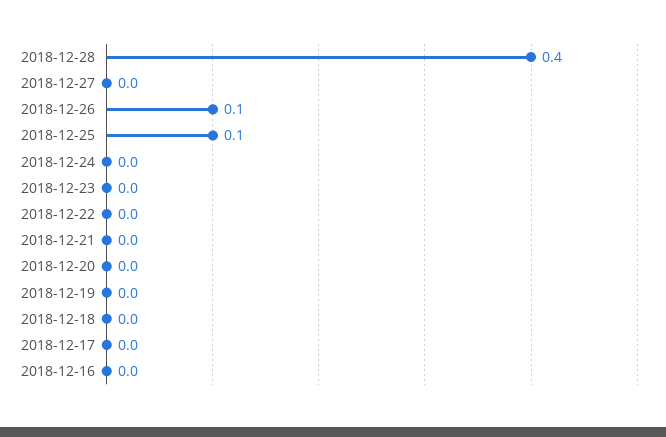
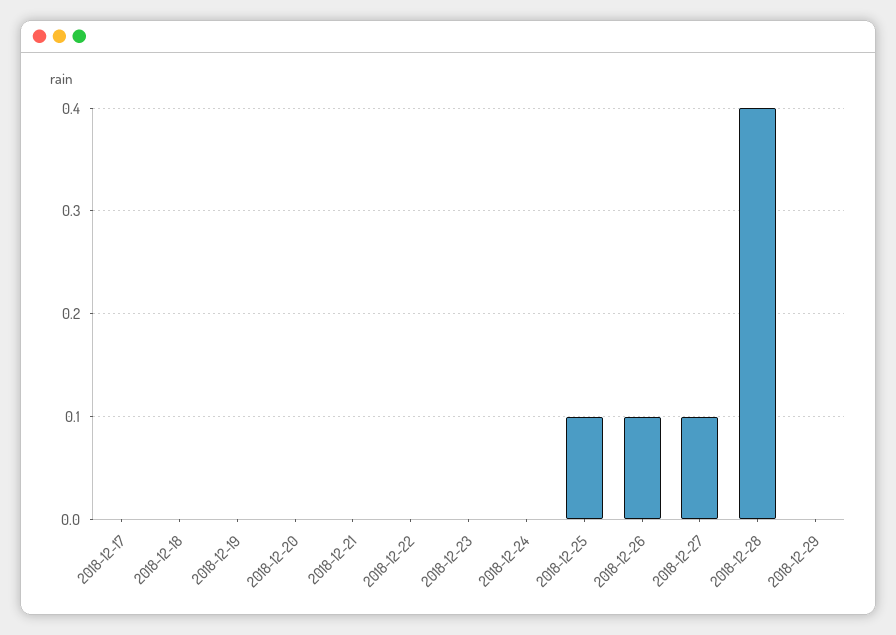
2018-12-27: 0 -> 0.1
2018-12-16: 0 -> none
2018-12-29: none -> 0

